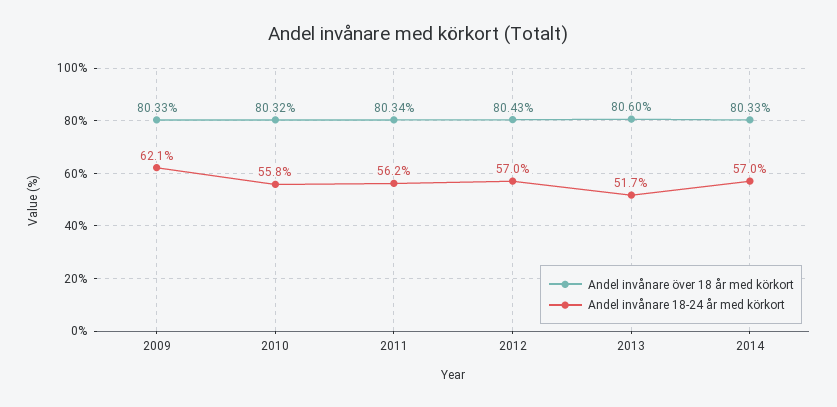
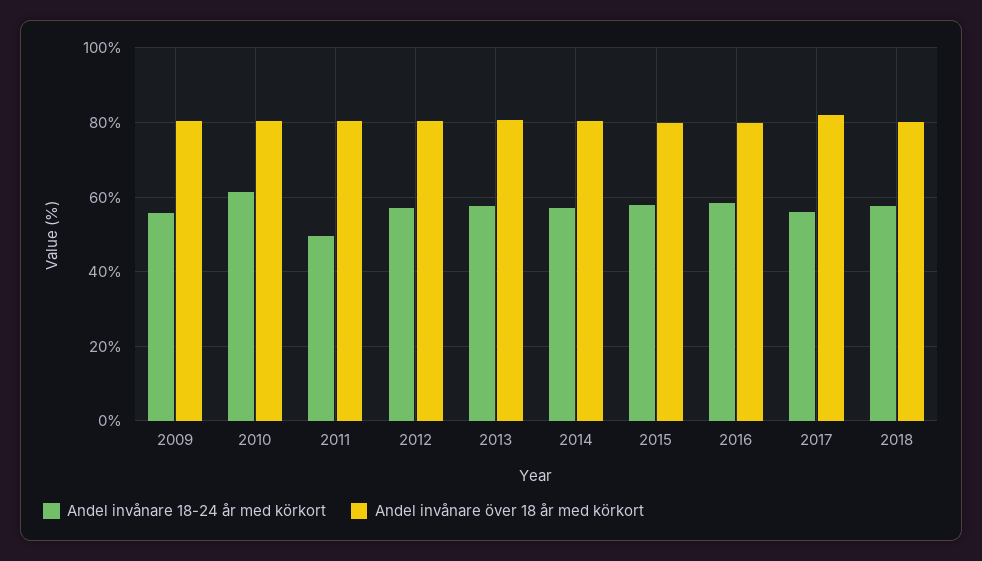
Andel invånare 18-24 år med körkort, 2009: 62.1 -> 56
Andel invånare 18-24 år med körkort, 2010: 55.8 -> 62
Andel invånare 18-24 år med körkort, 2011: 56.2 -> 50
Andel invånare 18-24 år med körkort, 2013: 51.7 -> 58
Andel invånare 18-24 år med körkort, 2015: none -> 58
Andel invånare över 18 år med körkort, 2015: none -> 80
Andel invånare 18-24 år med körkort, 2016: none -> 58
Andel invånare över 18 år med körkort, 2016: none -> 80
Andel invånare 18-24 år med körkort, 2017: none -> 56
Andel invånare över 18 år med körkort, 2017: none -> 82
Andel invånare 18-24 år med körkort, 2018: none -> 58
Andel invånare över 18 år med körkort, 2018: none -> 80

